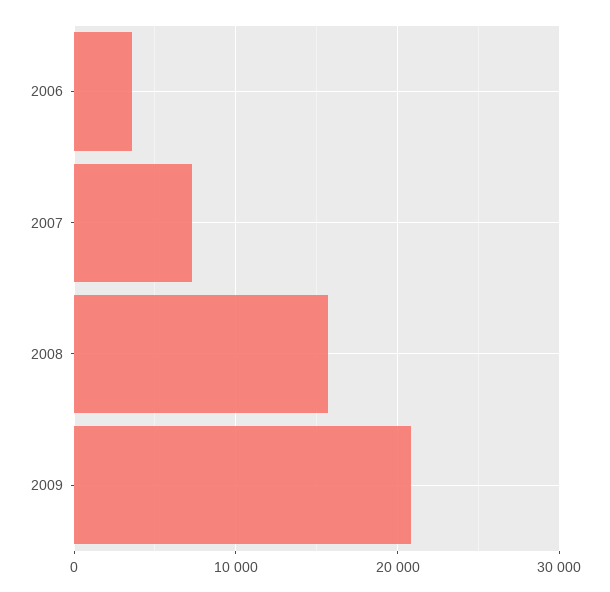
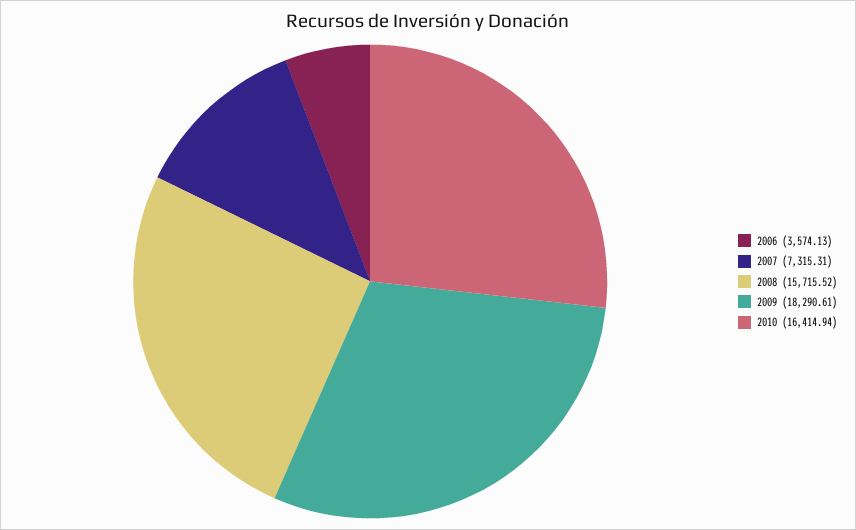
2009: 21000 -> 18290.61
2010: none -> 16414.94

